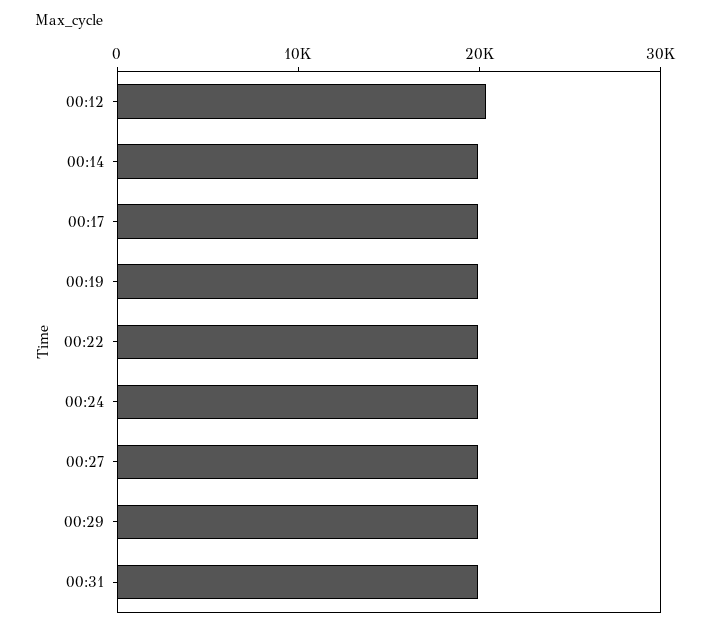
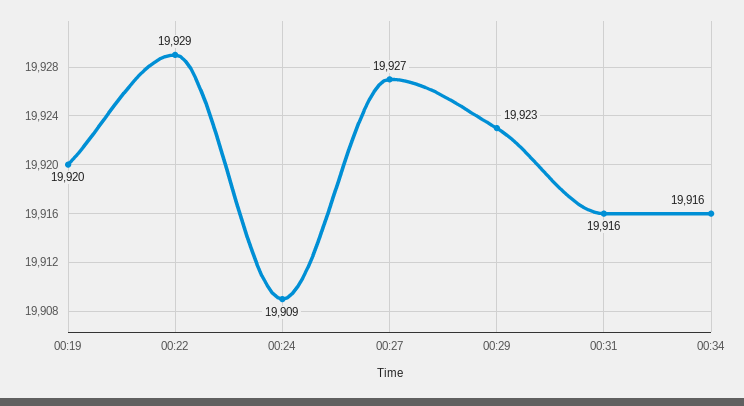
00:12: 20000 -> none
00:14: 20000 -> none
00:17: 20000 -> none
00:34: none -> 19916

